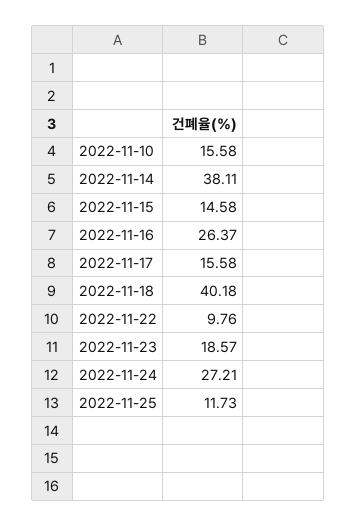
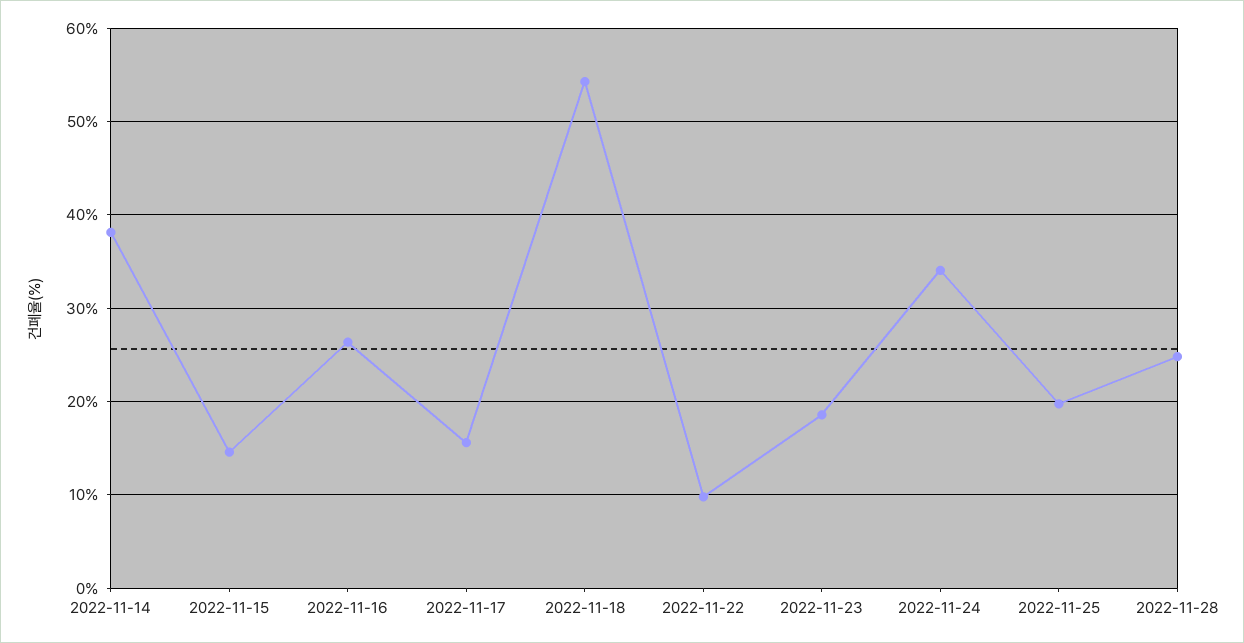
2022-11-10: 15.58 -> none
2022-11-18: 40.18 -> 54
2022-11-24: 27.21 -> 34
2022-11-25: 11.73 -> 20
2022-11-28: none -> 25

